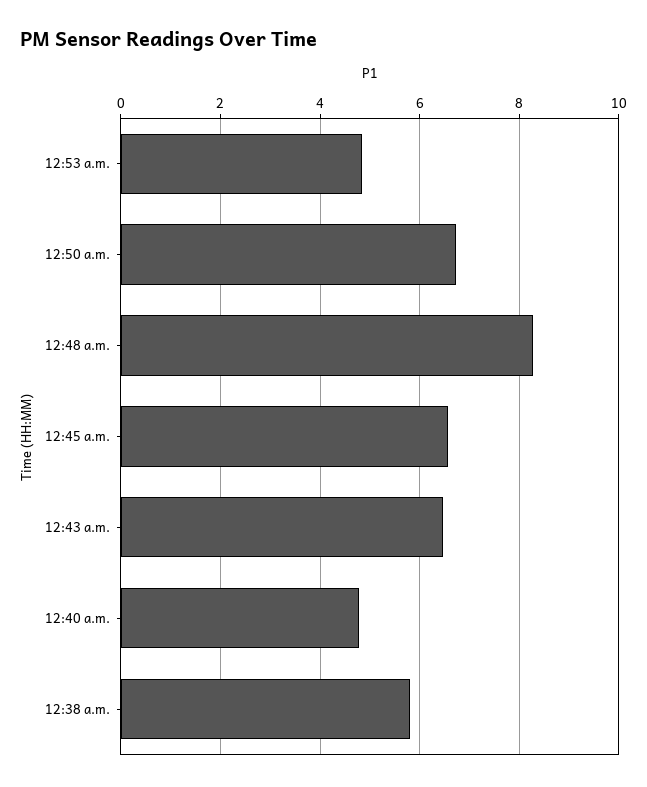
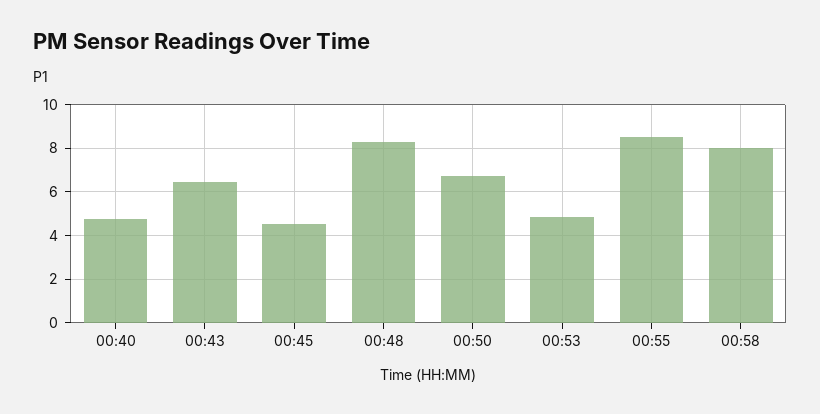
12:45 a.m.: 6.6 -> 4.5
12:38 a.m.: 5.8 -> none
00:55: none -> 8.5
00:58: none -> 8

